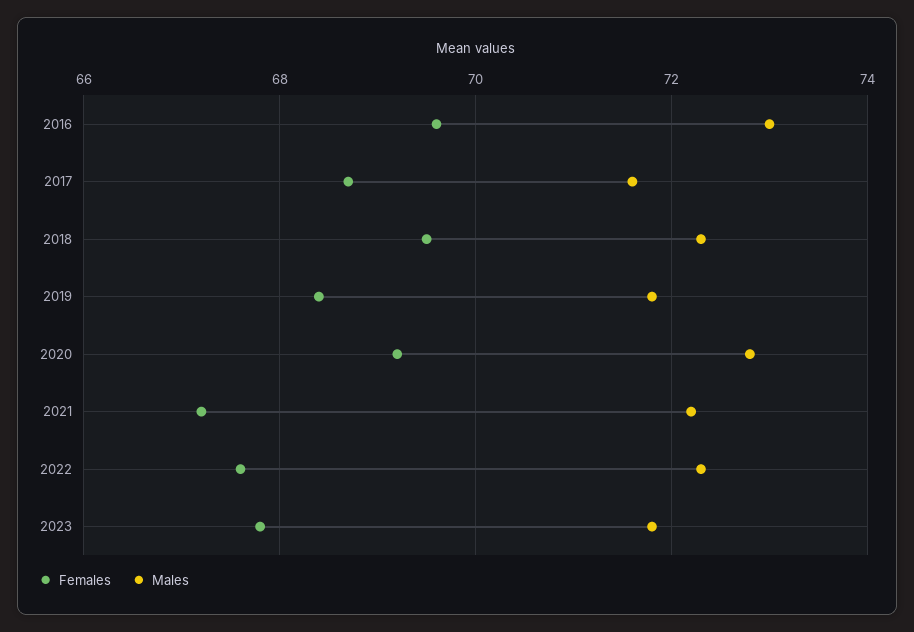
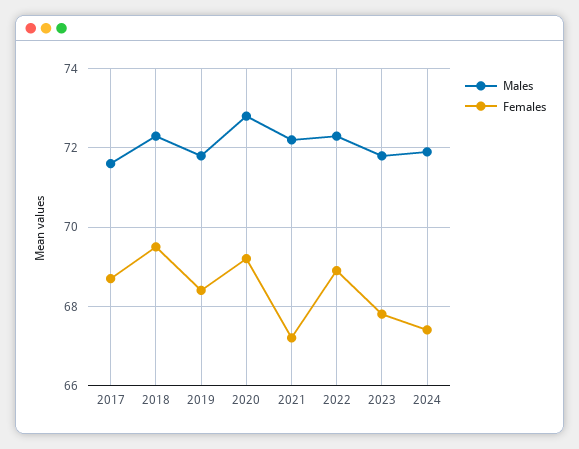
Females, 2016: 69.5 -> none
Males, 2016: 73 -> none
Females, 2022: 67.5 -> 69
Males, 2024: none -> 72
Females, 2024: none -> 67.5

